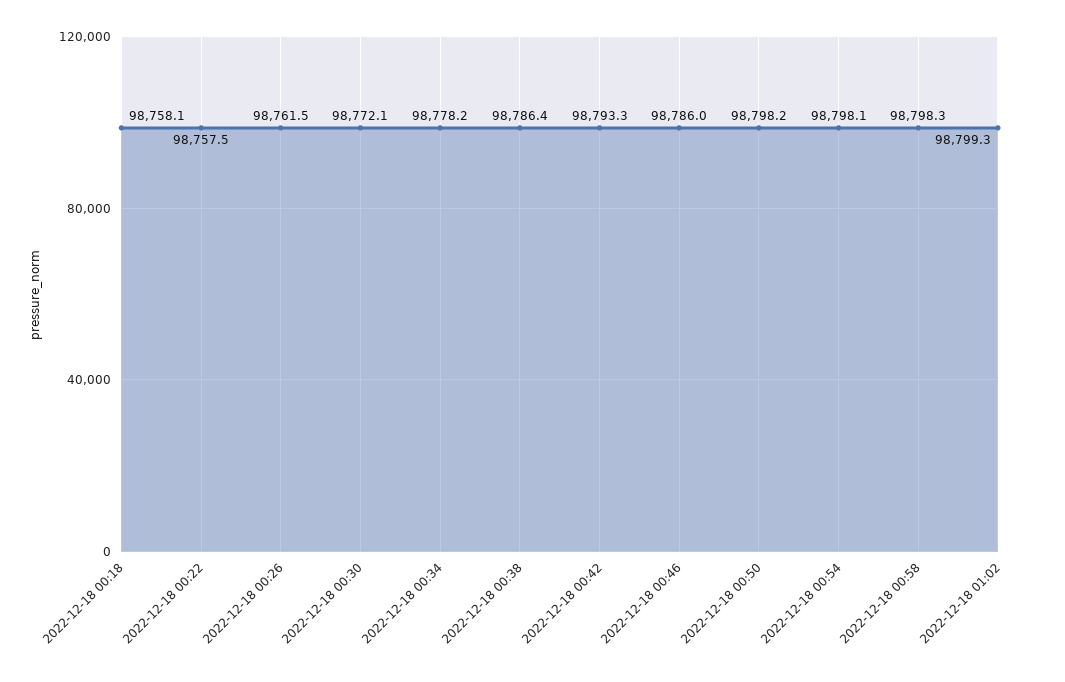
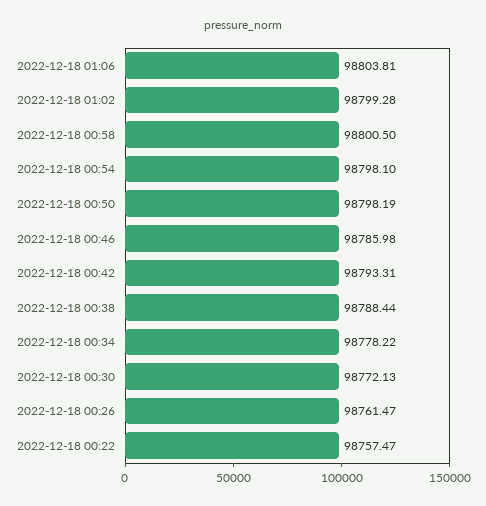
2022-12-18 00:18: 98758.1 -> none
2022-12-18 00:38: 98786.4 -> 98788.44
2022-12-18 00:58: 98798.3 -> 98800.5
2022-12-18 01:06: none -> 98803.81

